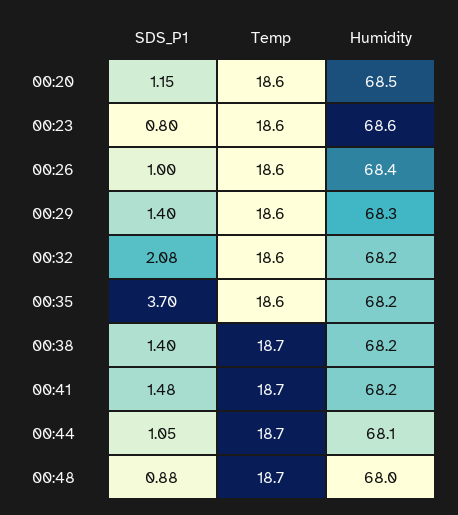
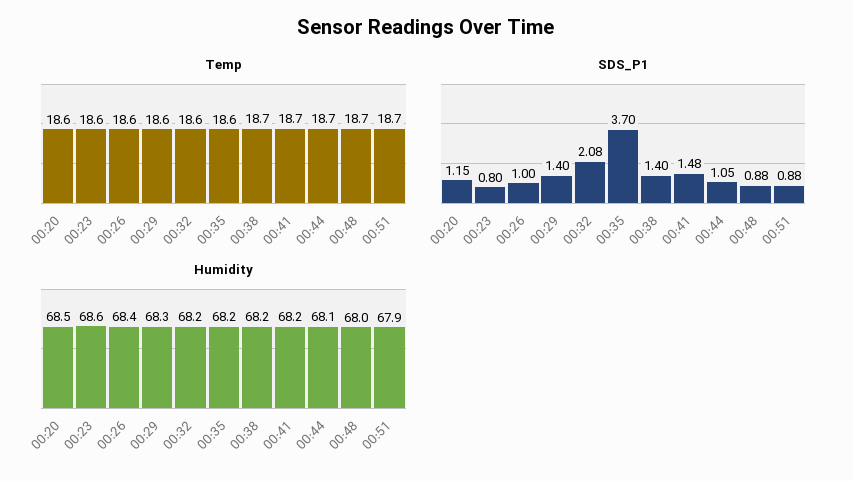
Temp, 00:51: none -> 18.7
SDS_P1, 00:51: none -> 0.88
Humidity, 00:51: none -> 67.9

